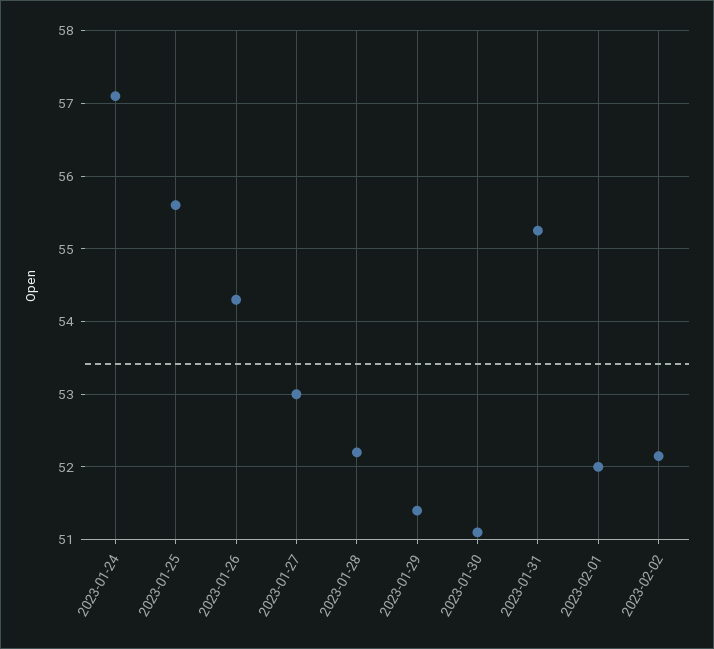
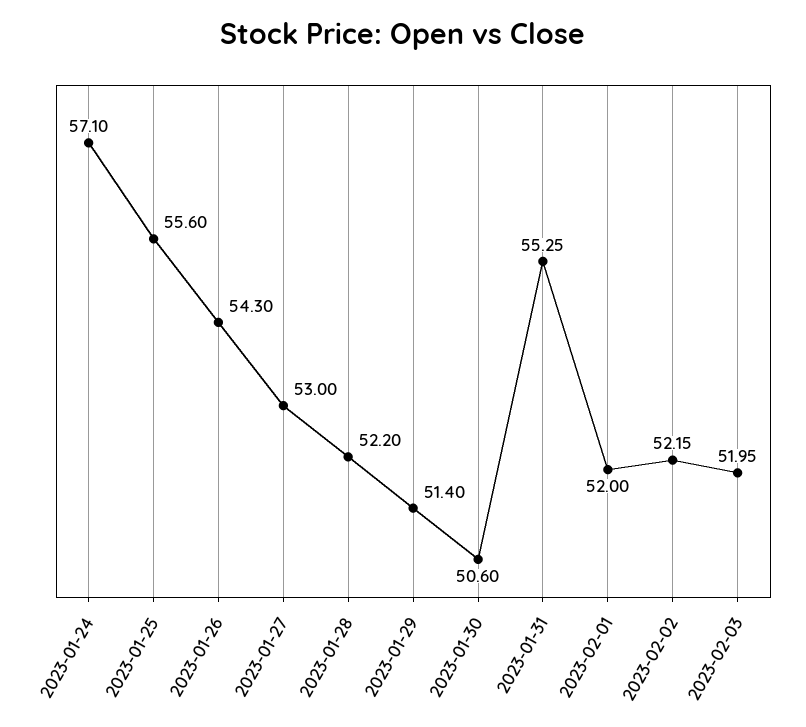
2023-01-30: 51.1 -> 50.6
2023-02-03: none -> 51.95

